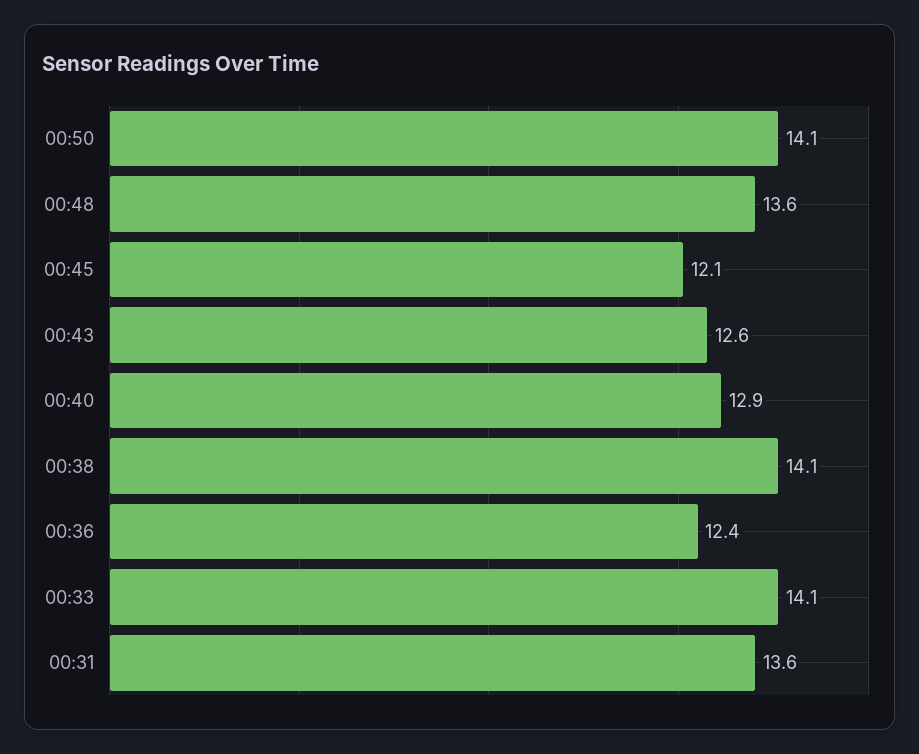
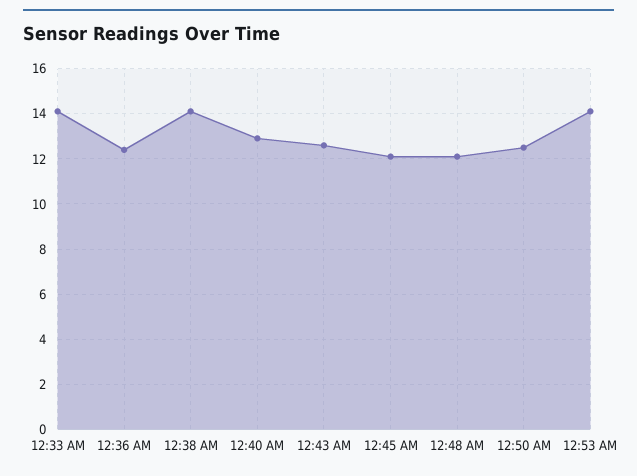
00:50: 14.1 -> 12.5
00:48: 13.6 -> 12
00:31: 13.6 -> none
12:53 AM: none -> 14

